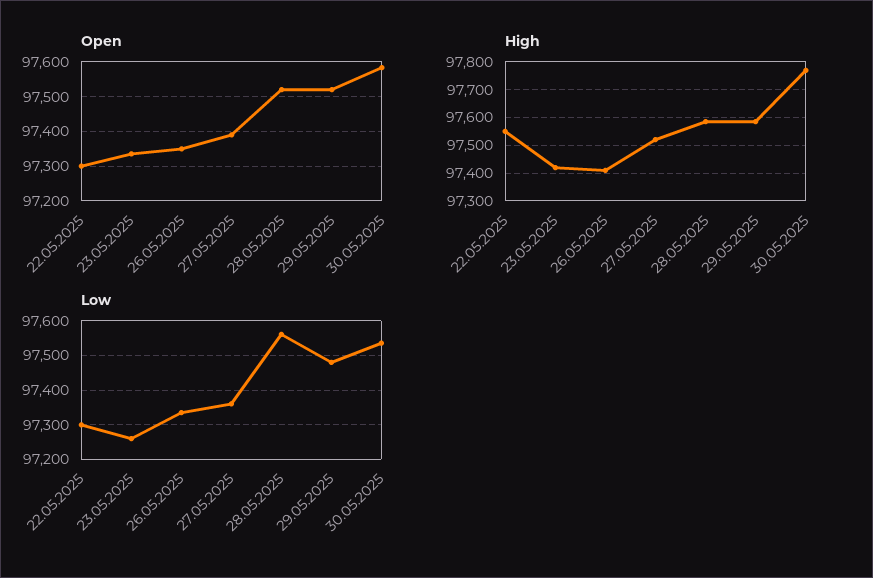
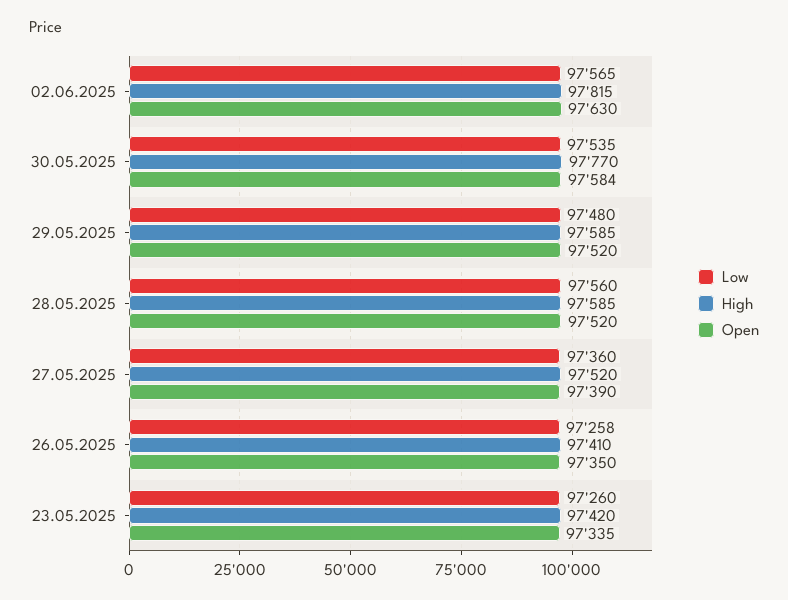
Open, 22.05.2025: 97300 -> none
High, 22.05.2025: 97550 -> none
Low, 22.05.2025: 97300 -> none
Low, 26.05.2025: 97340 -> 97258
Low, 02.06.2025: none -> 97565
High, 02.06.2025: none -> 97815
Open, 02.06.2025: none -> 97630

